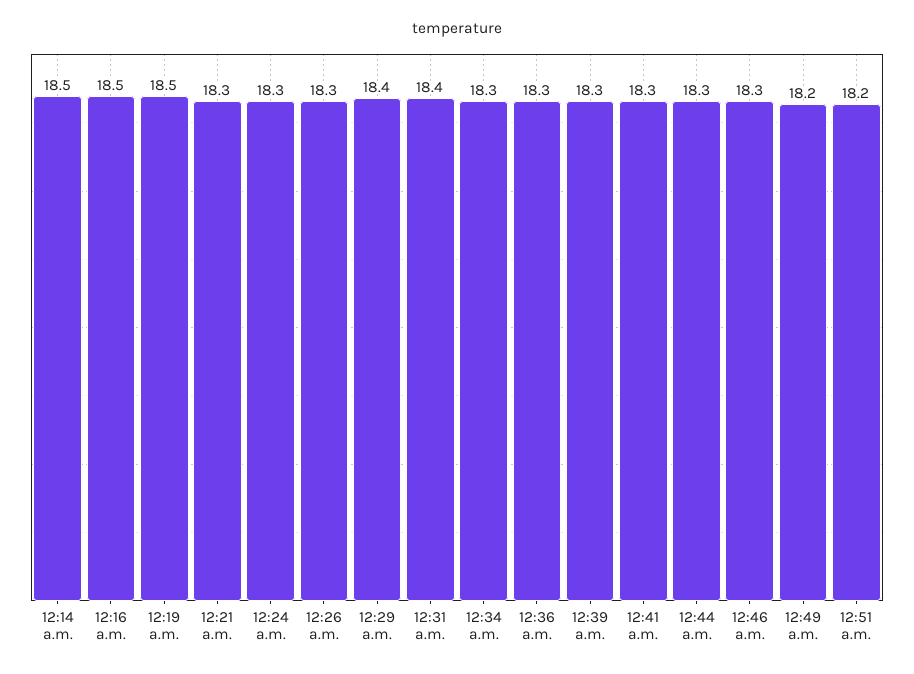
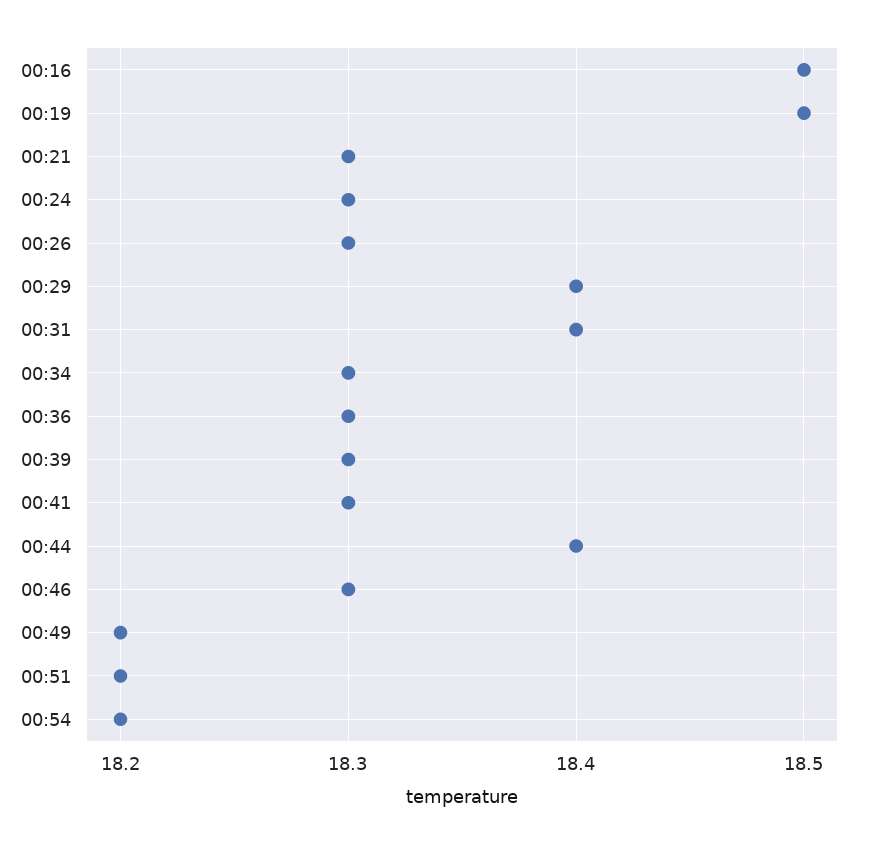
12:14 a.m.: 18.5 -> none
12:44 a.m.: 18.3 -> 18.4
00:54: none -> 18.2

